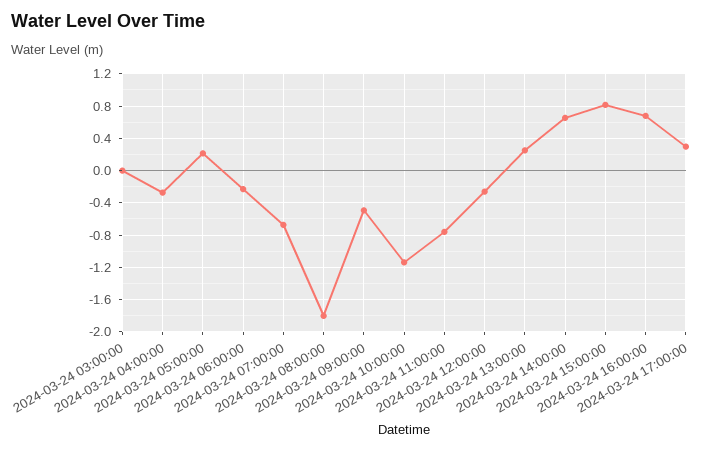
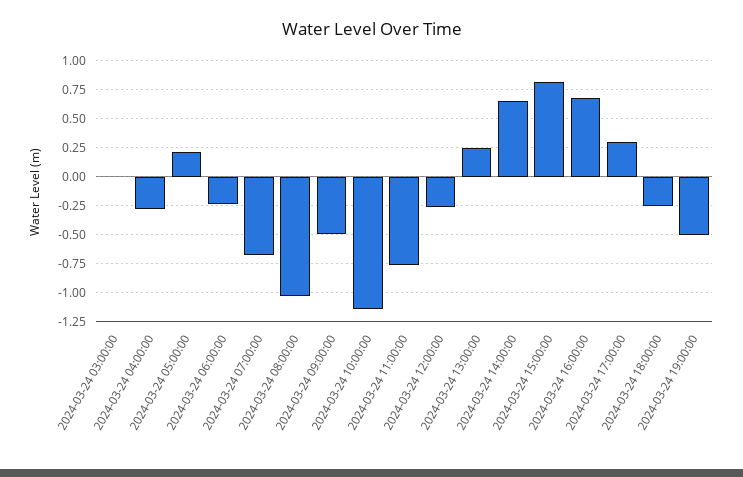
2024-03-24 08:00:00: -1.8 -> -1
2024-03-24 18:00:00: none -> -0.25
2024-03-24 19:00:00: none -> -0.5

